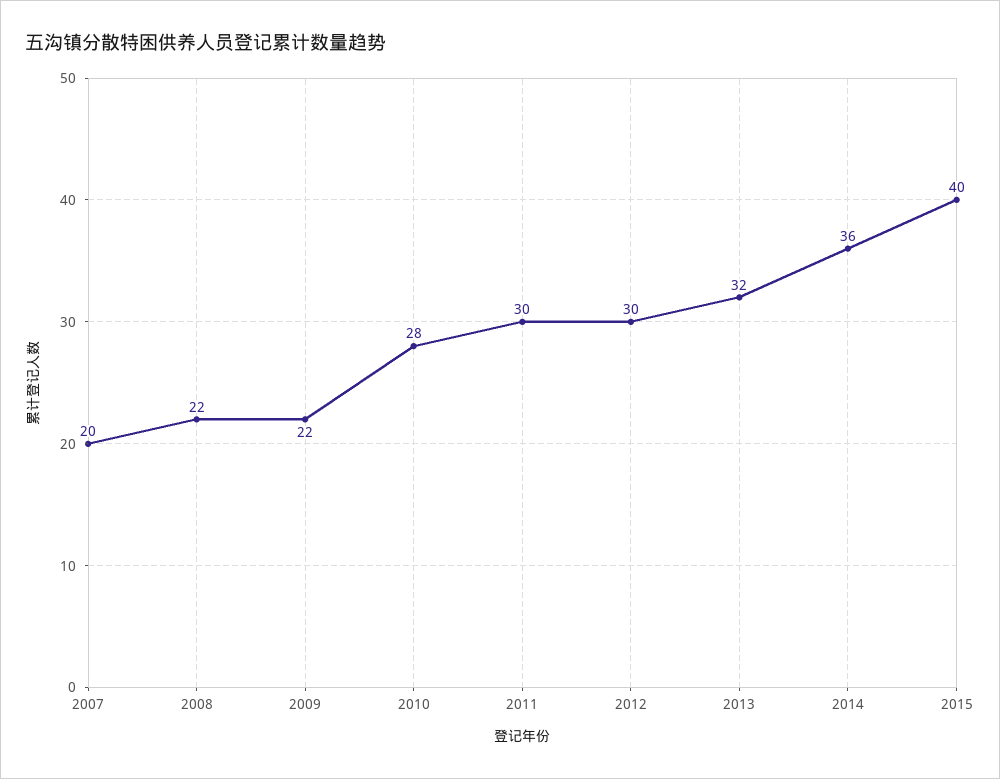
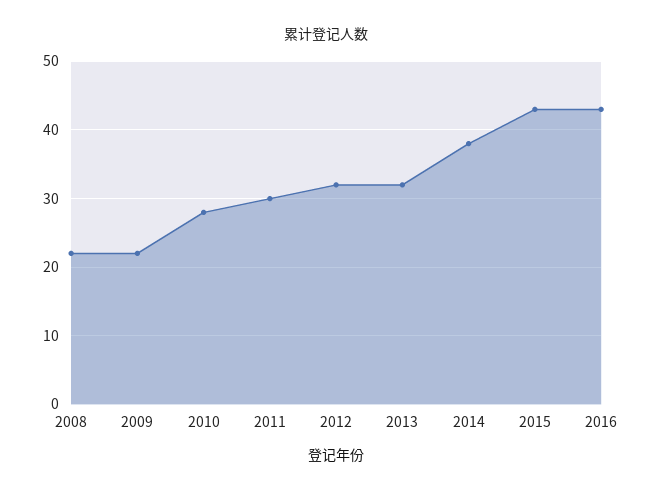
2007: 20 -> none
2012: 30 -> 32
2014: 36 -> 38
2015: 40 -> 43
2016: none -> 43

